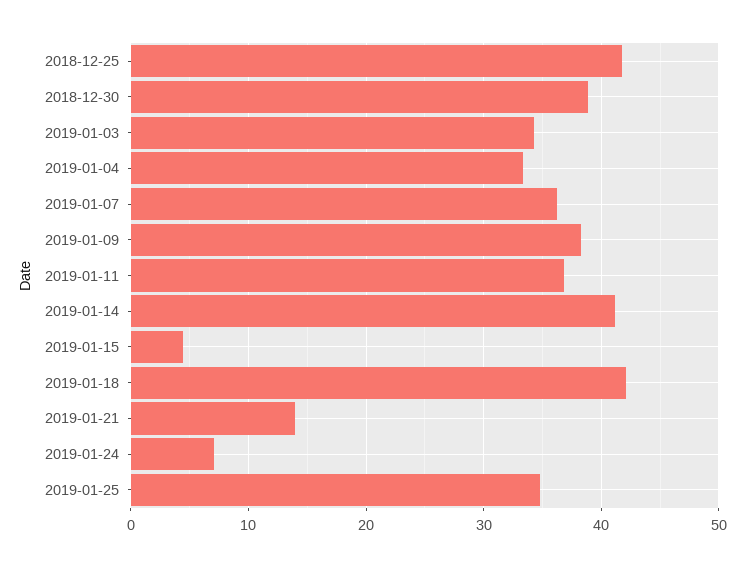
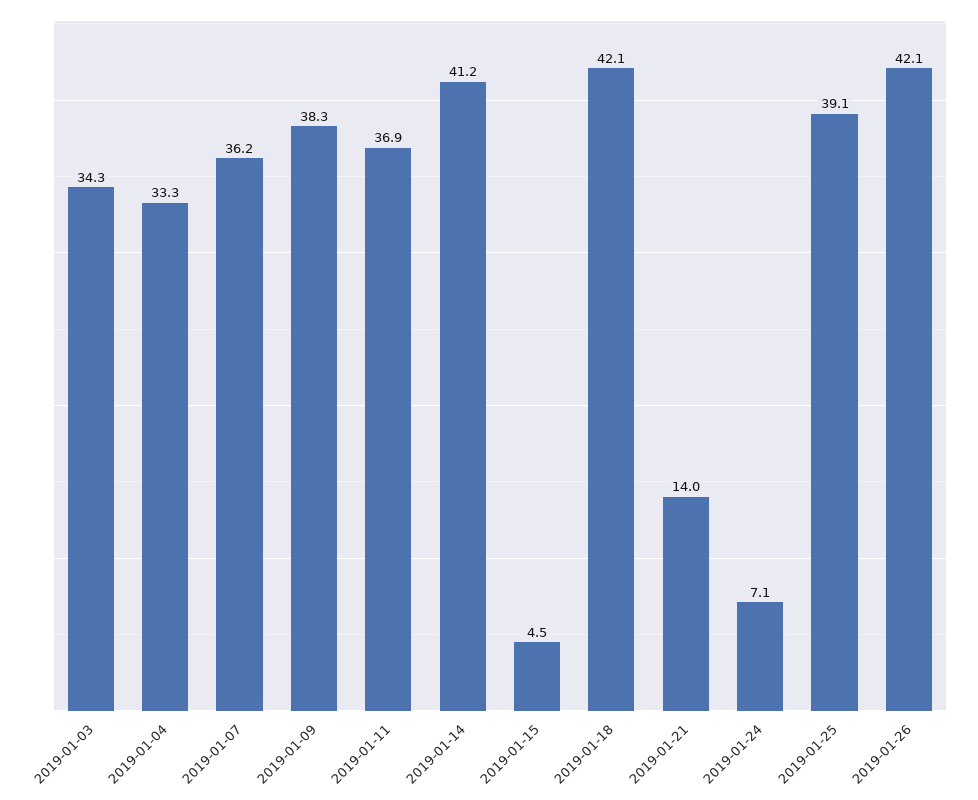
2018-12-25: 42 -> none
2018-12-30: 39 -> none
2019-01-25: 35 -> 39.1
2019-01-26: none -> 42.1

